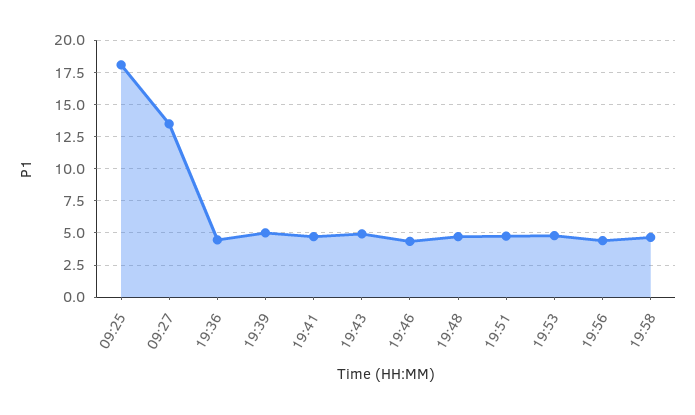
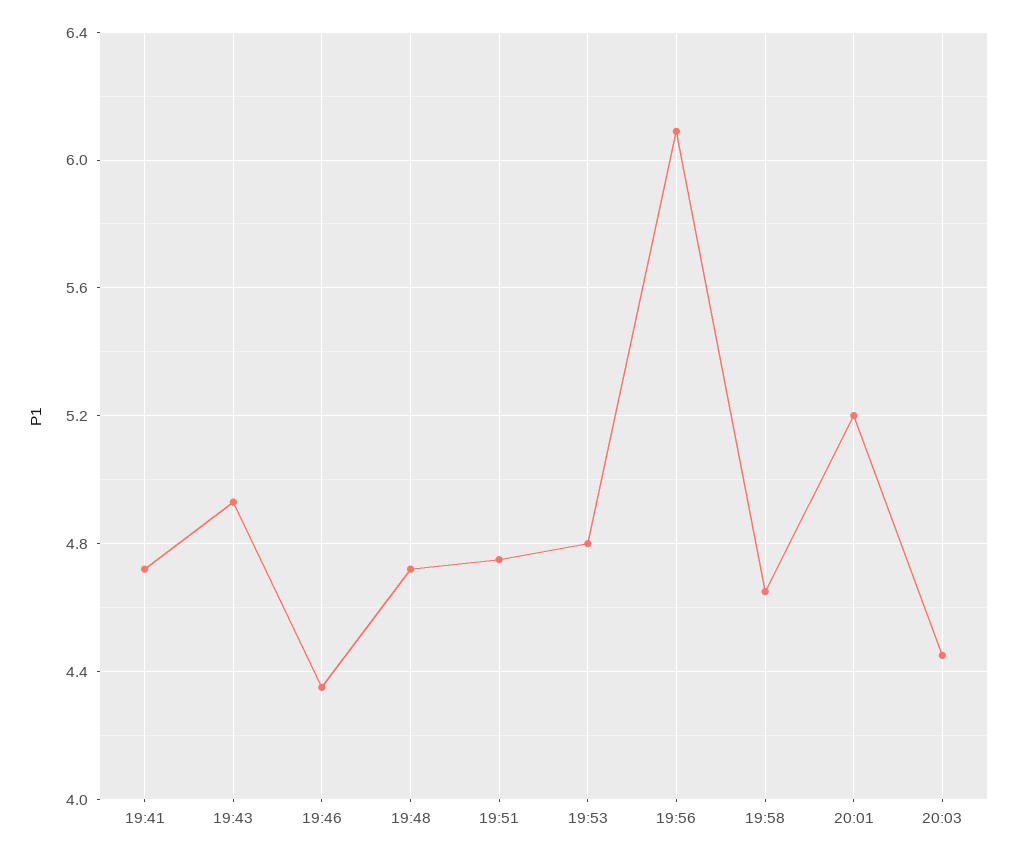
09:25: 18 -> none
09:27: 13.5 -> none
19:36: 4.5 -> none
19:39: 5 -> none
19:56: 4.5 -> 6.1
20:01: none -> 5.2
20:03: none -> 4.45

